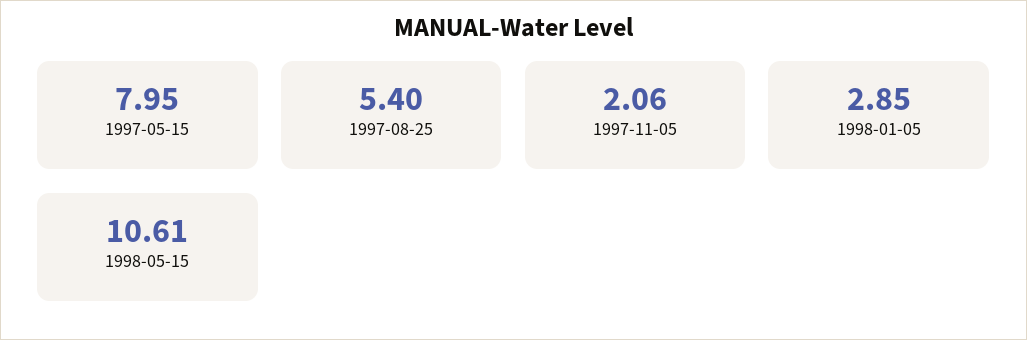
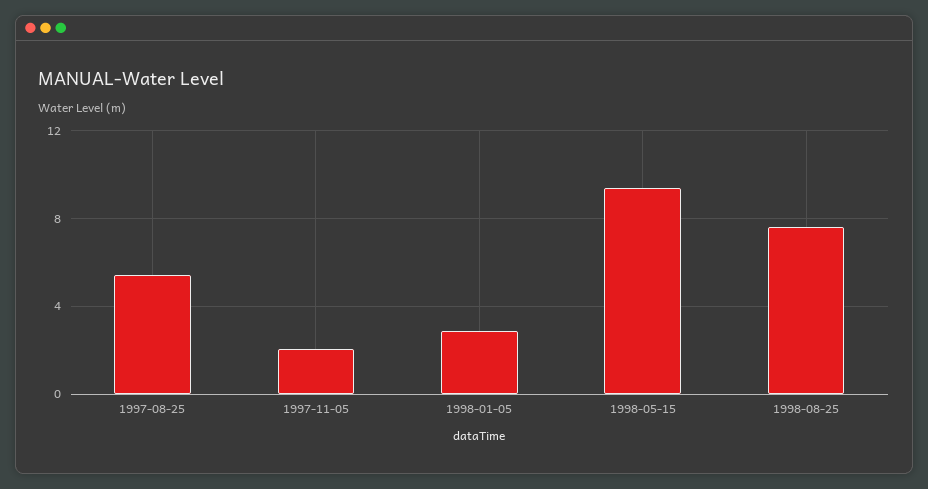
1997-05-15: 7.95 -> none
1998-05-15: 10.61 -> 9.5
1998-08-25: none -> 7.5

